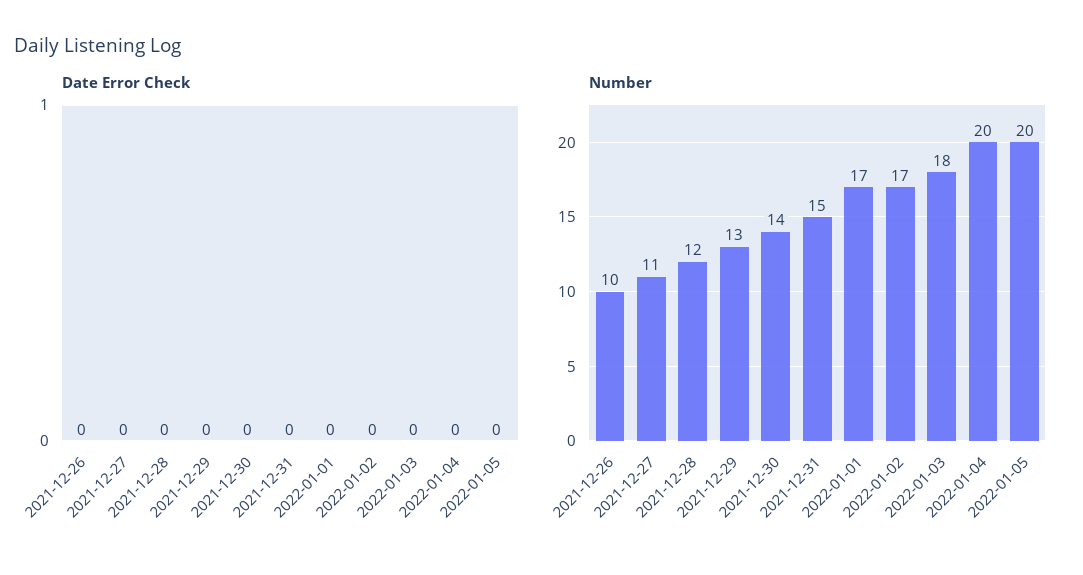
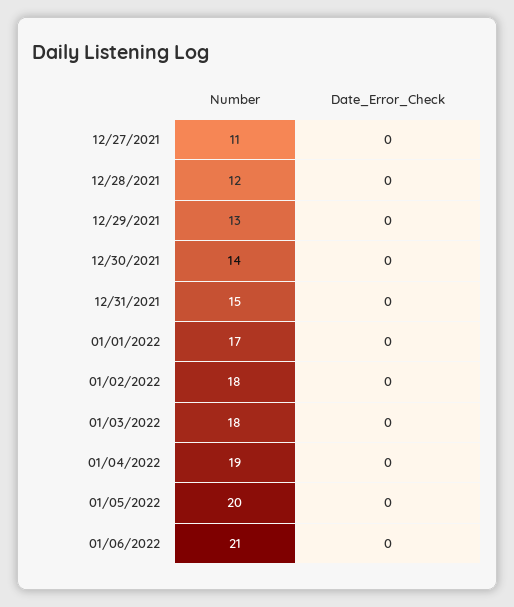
Date Error Check, 2021-12-26: 0 -> none
Number, 2021-12-26: 10 -> none
Number, 2022-01-02: 17 -> 18
Number, 2022-01-04: 20 -> 19
Number, 01/06/2022: none -> 21
Date Error Check, 01/06/2022: none -> 0

